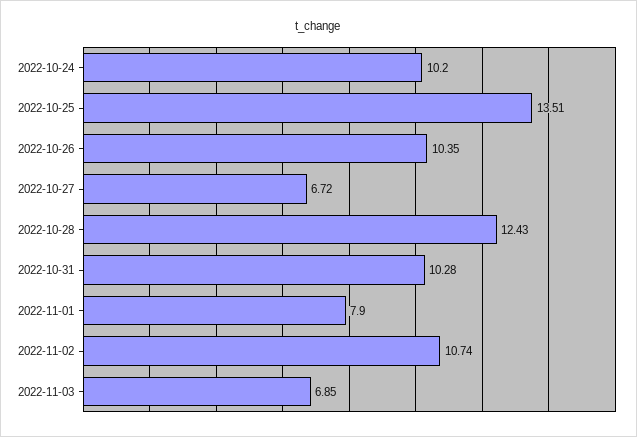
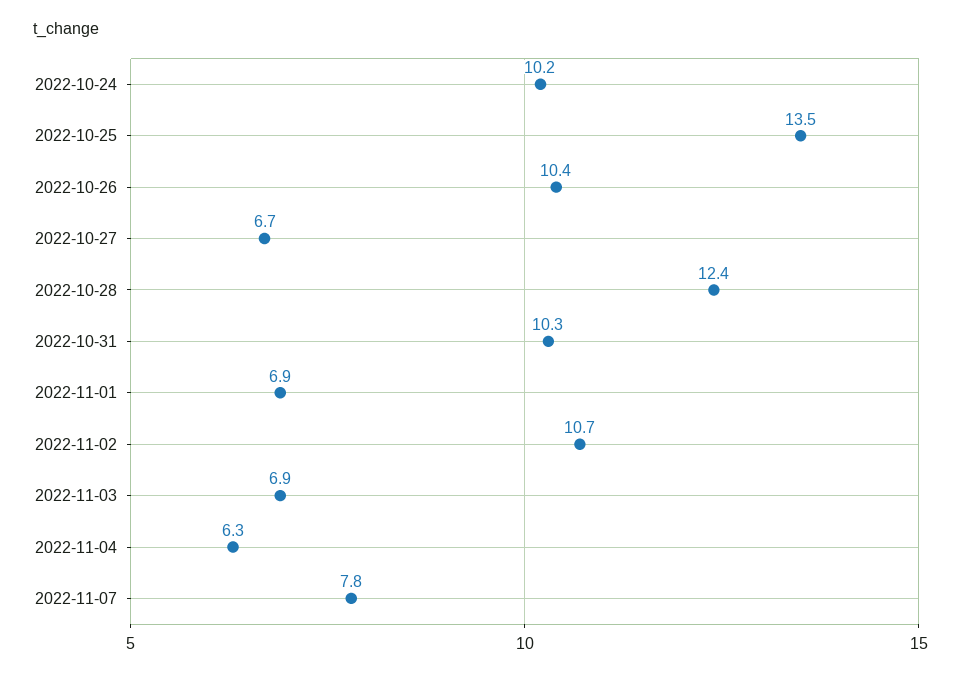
2022-11-01: 7.9 -> 6.9
2022-11-04: none -> 6.3
2022-11-07: none -> 7.8

